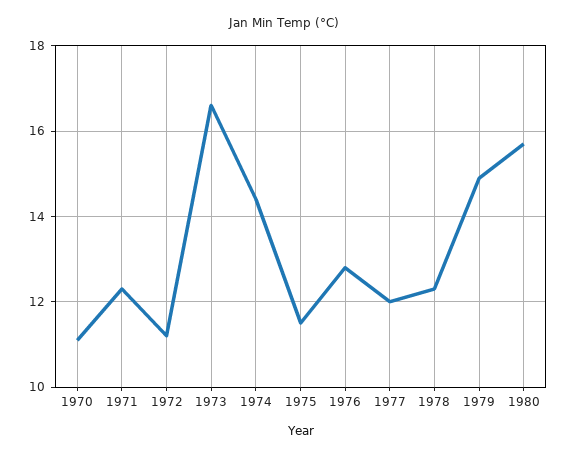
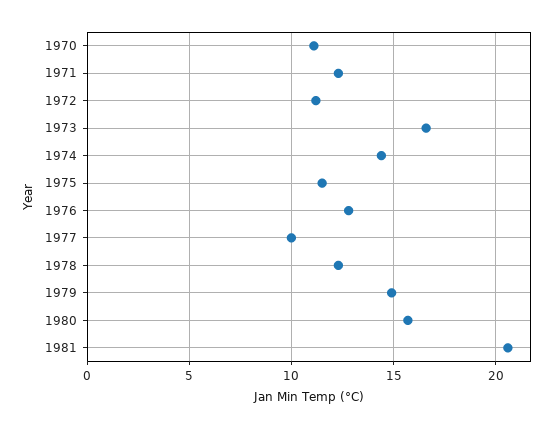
1977: 12 -> 10
1981: none -> 20.5

